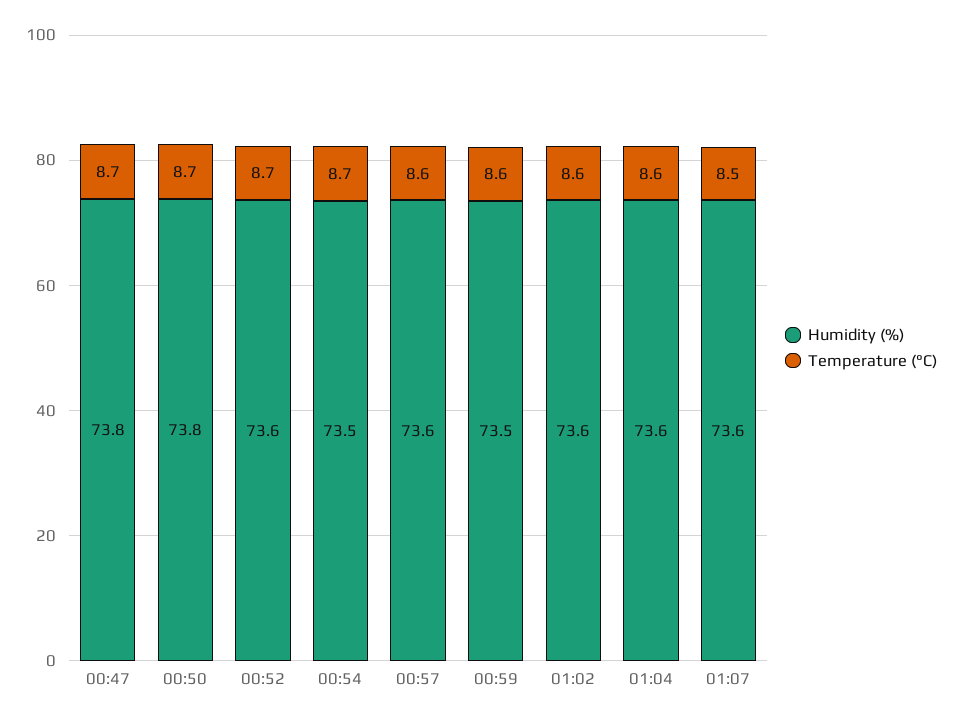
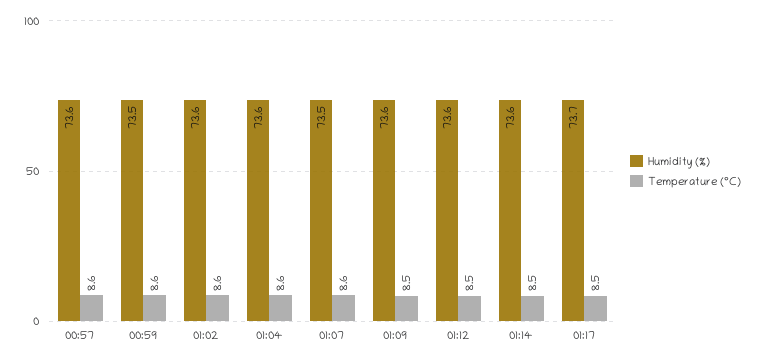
Humidity (%), 00:47: 73.8 -> none
Temperature (°C), 00:47: 8.7 -> none
Humidity (%), 00:50: 73.8 -> none
Temperature (°C), 00:50: 8.7 -> none
Humidity (%), 00:52: 73.6 -> none
Temperature (°C), 00:52: 8.7 -> none
Humidity (%), 00:54: 73.5 -> none
Temperature (°C), 00:54: 8.7 -> none
Humidity (%), 01:07: 73.6 -> 73.5
Temperature (°C), 01:07: 8.5 -> 8.6
Humidity (%), 01:09: none -> 73.6
Temperature (°C), 01:09: none -> 8.5
Humidity (%), 01:12: none -> 73.6
Temperature (°C), 01:12: none -> 8.5
Humidity (%), 01:14: none -> 73.6
Temperature (°C), 01:14: none -> 8.5
Humidity (%), 01:17: none -> 73.7
Temperature (°C), 01:17: none -> 8.5

